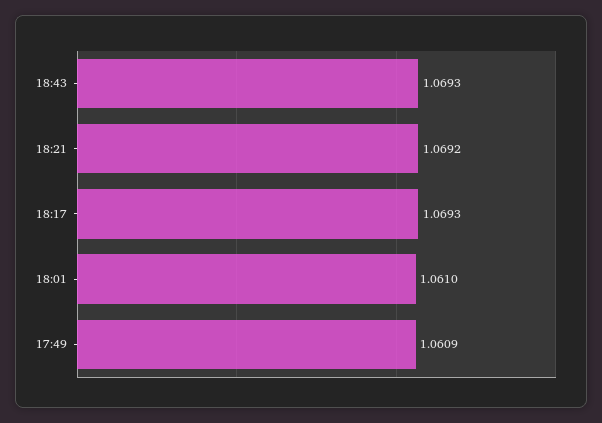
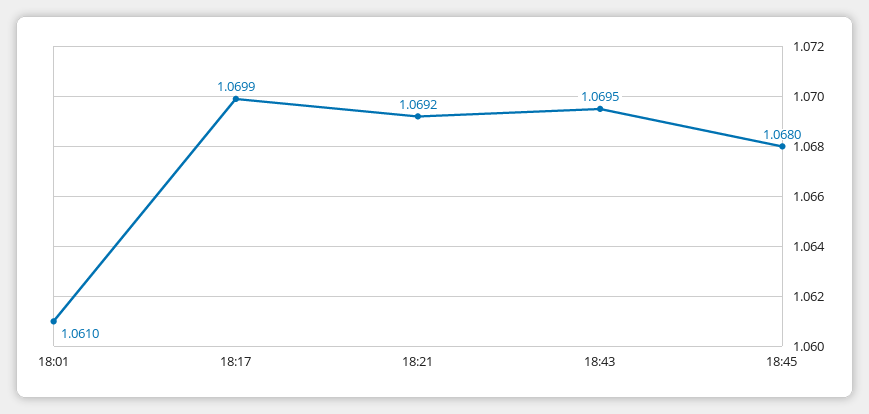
18:43: 1.0693 -> 1.0695
18:17: 1.0693 -> 1.0699
17:49: 1.0609 -> none
18:45: none -> 1.068

